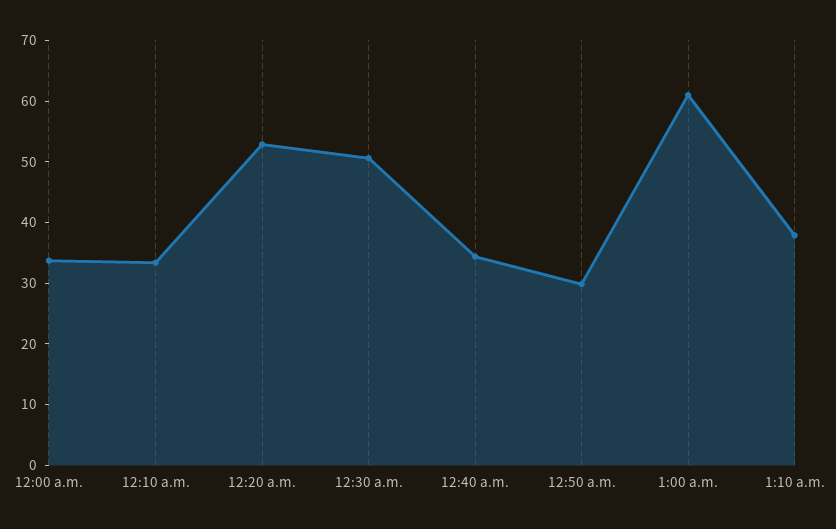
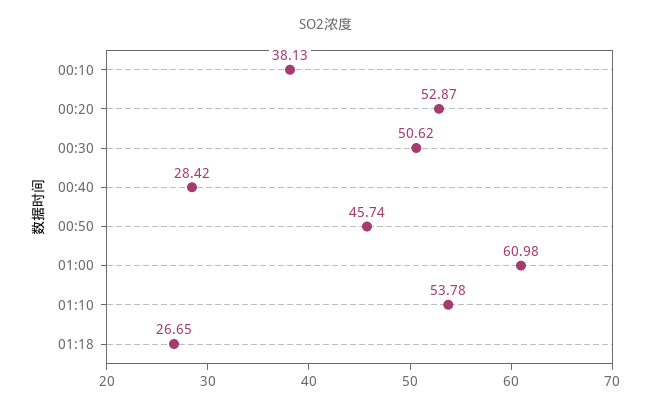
12:00 a.m.: 34 -> none
12:10 a.m.: 34 -> 38.13
12:40 a.m.: 34 -> 28.42
12:50 a.m.: 30 -> 45.74
1:10 a.m.: 38 -> 53.78
01:18: none -> 26.65

